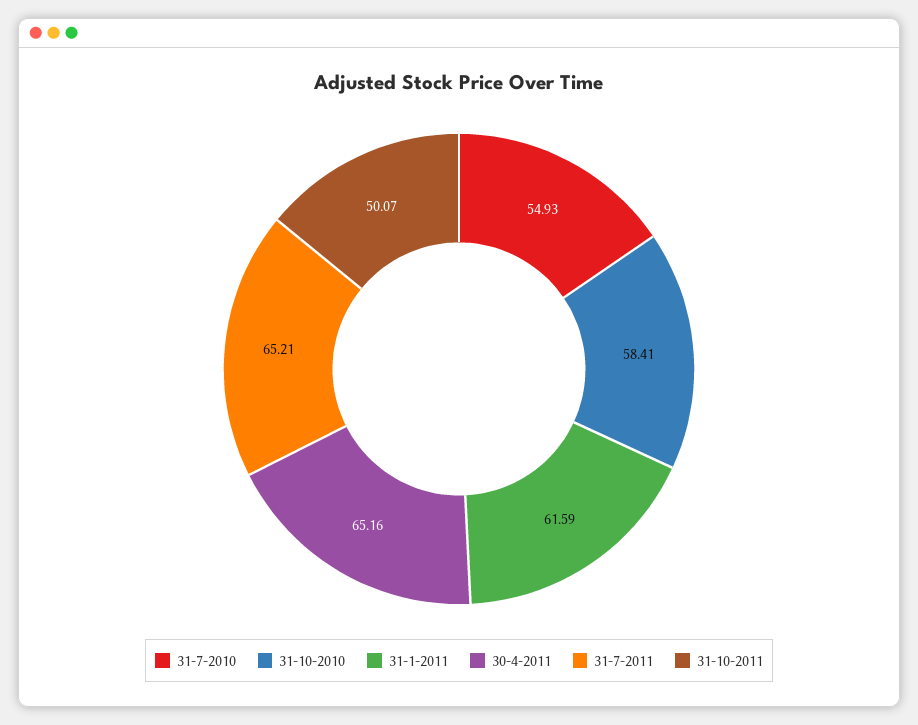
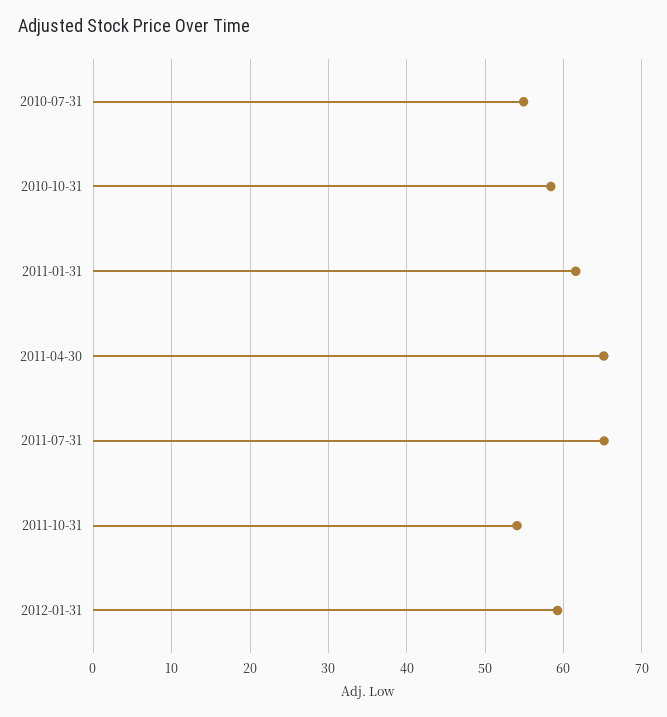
31-10-2011: 50.07 -> 54
2012-01-31: none -> 59

